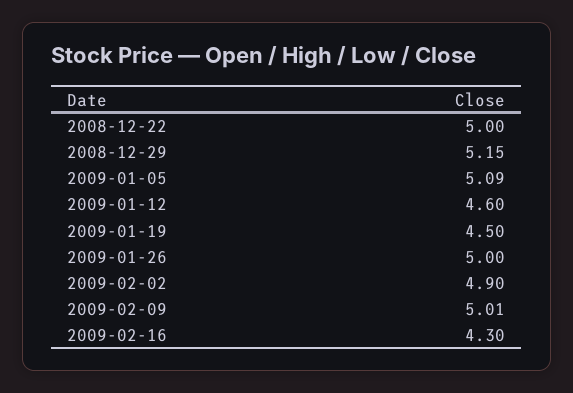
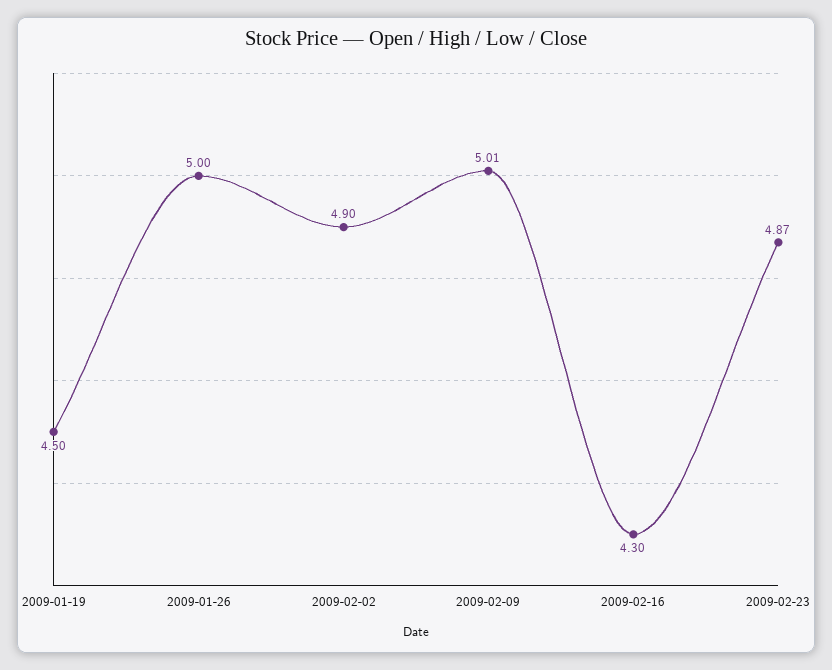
2008-12-22: 5 -> none
2008-12-29: 5.15 -> none
2009-01-05: 5.09 -> none
2009-01-12: 4.6 -> none
2009-02-23: none -> 4.87

